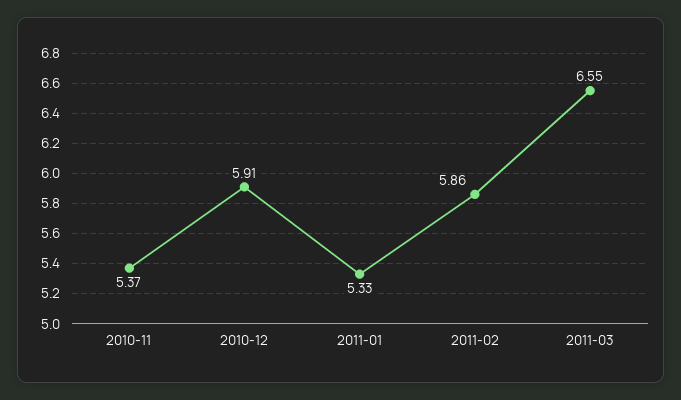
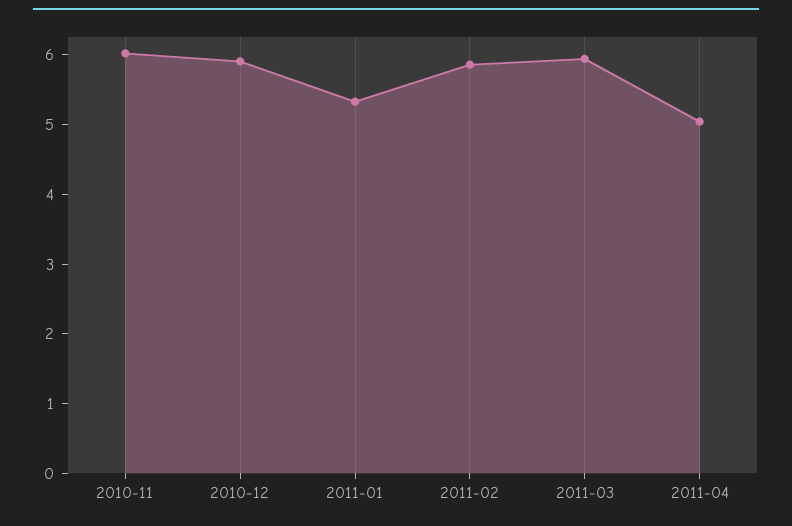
2010-11: 5.37 -> 6
2011-03: 6.55 -> 6
2011-04: none -> 5

